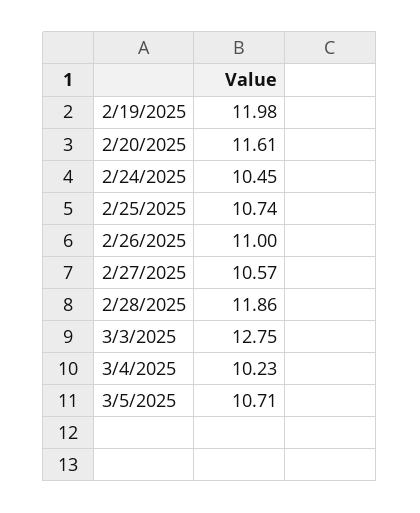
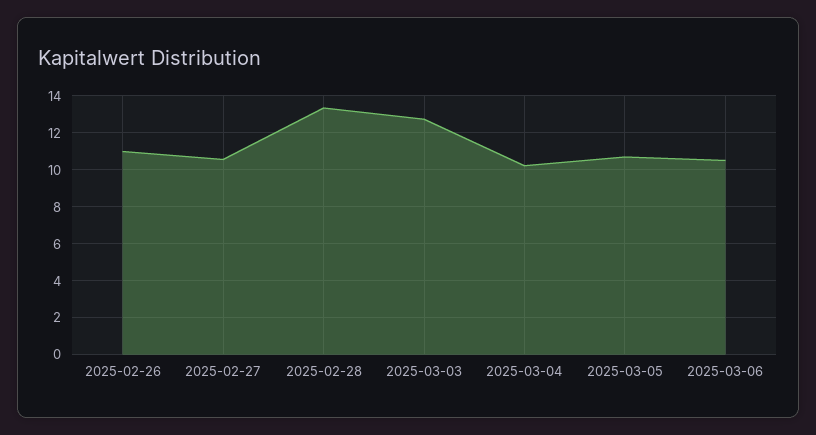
2/19/2025: 11.98 -> none
2/20/2025: 11.61 -> none
2/24/2025: 10.45 -> none
2/25/2025: 10.74 -> none
2/28/2025: 11.86 -> 13.5
2025-03-06: none -> 10.5

